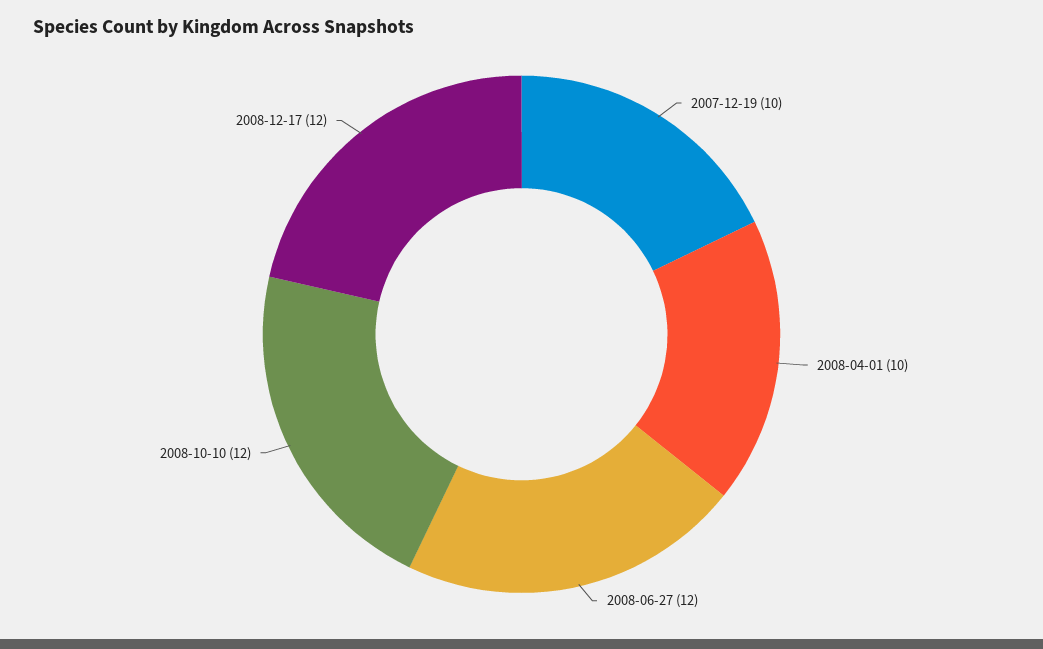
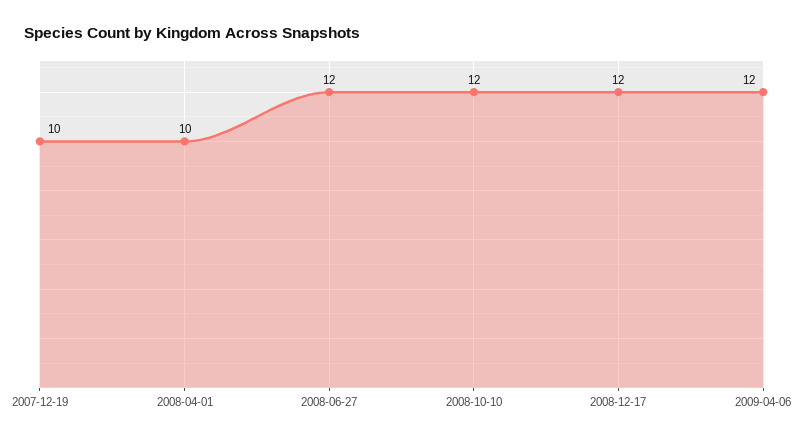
2009-04-06: none -> 12

